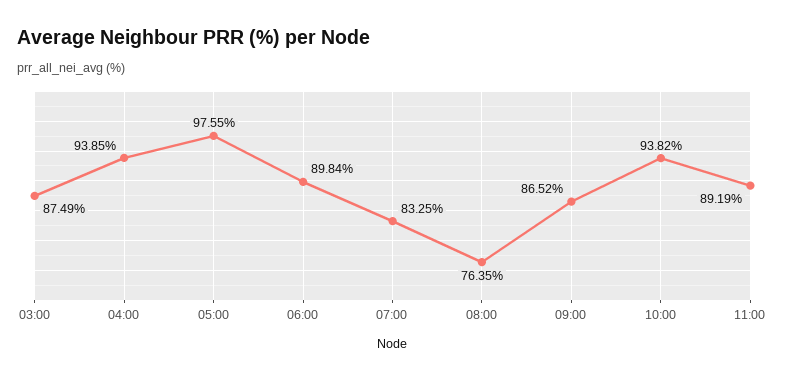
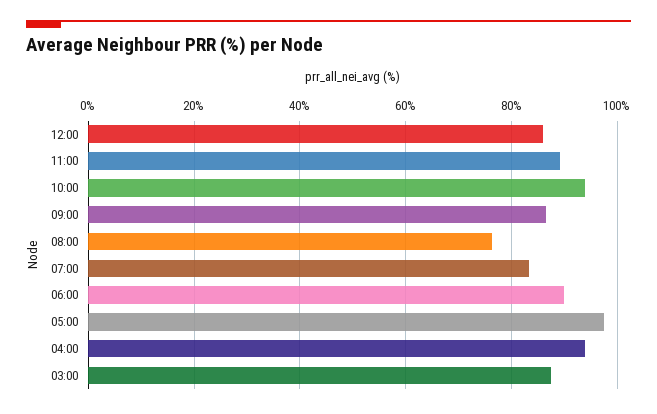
12:00: none -> 86

